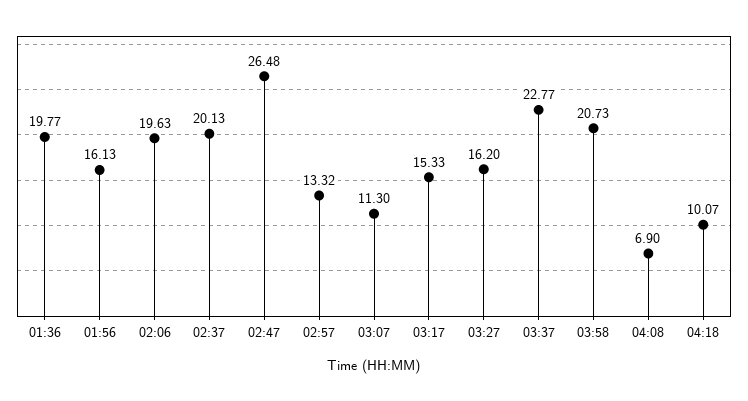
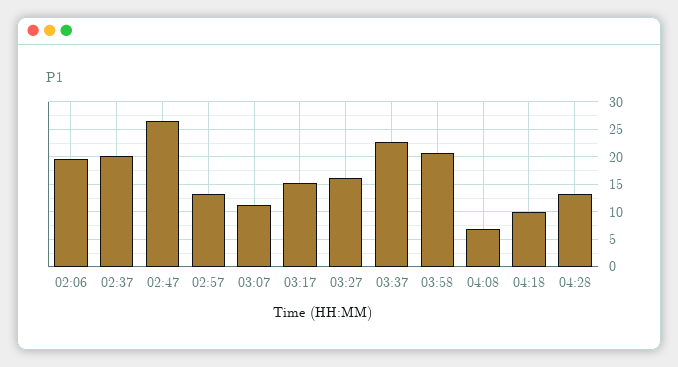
01:36: 19.77 -> none
01:56: 16.13 -> none
04:28: none -> 12.5

